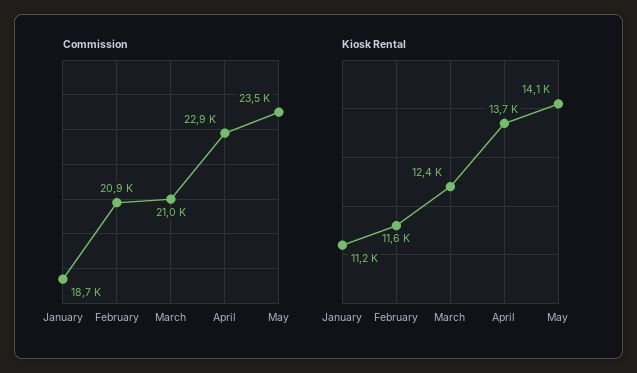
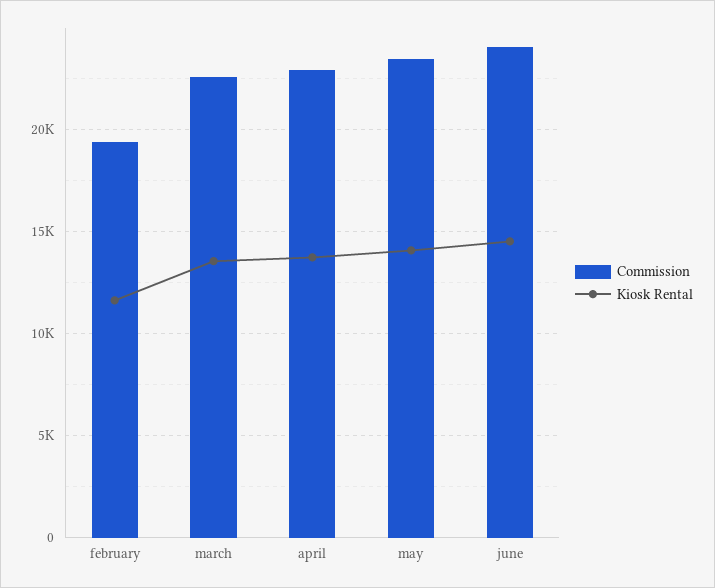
Commission, January: 18700 -> none
Commission, February: 20900 -> 19500
Commission, March: 21000 -> 22500
Kiosk Rental, January: 11200 -> none
Kiosk Rental, March: 12400 -> 13500
Commission, june: none -> 24000
Kiosk Rental, june: none -> 14500

